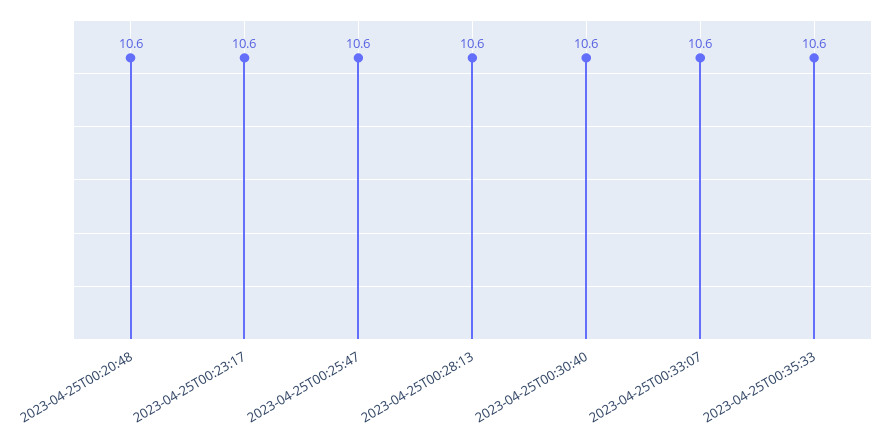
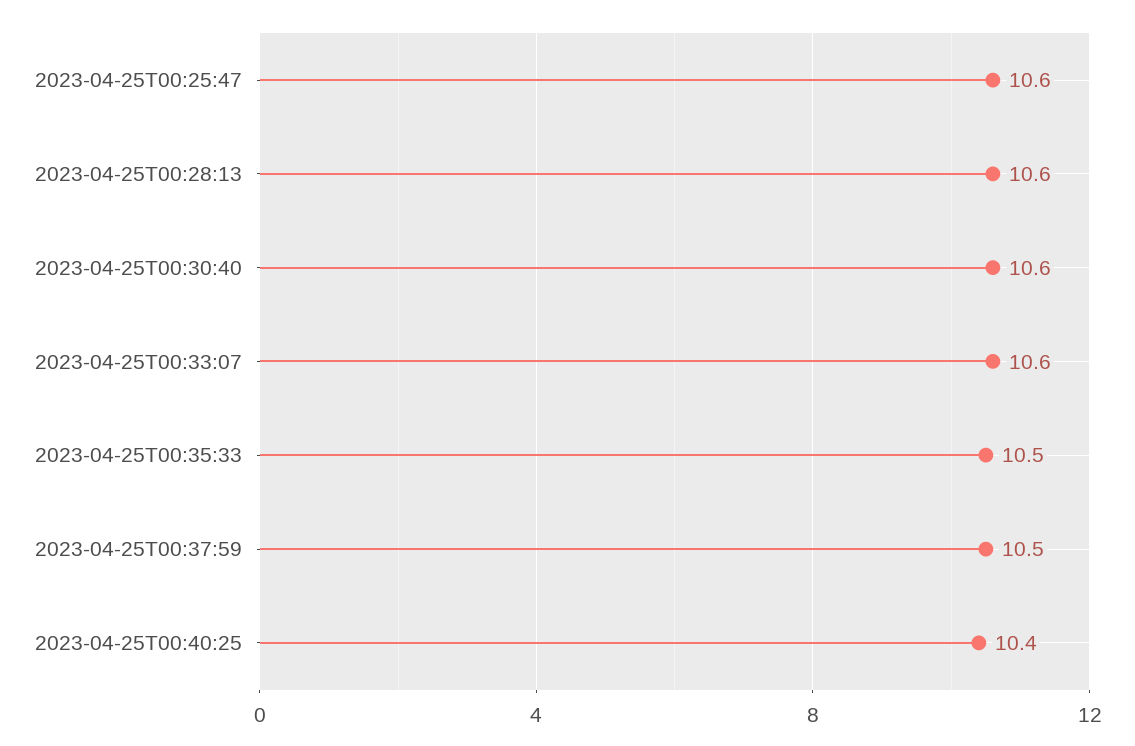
2023-04-25T00:20:48: 10.6 -> none
2023-04-25T00:23:17: 10.6 -> none
2023-04-25T00:35:33: 10.6 -> 10.5
2023-04-25T00:37:59: none -> 10.5
2023-04-25T00:40:25: none -> 10.4

